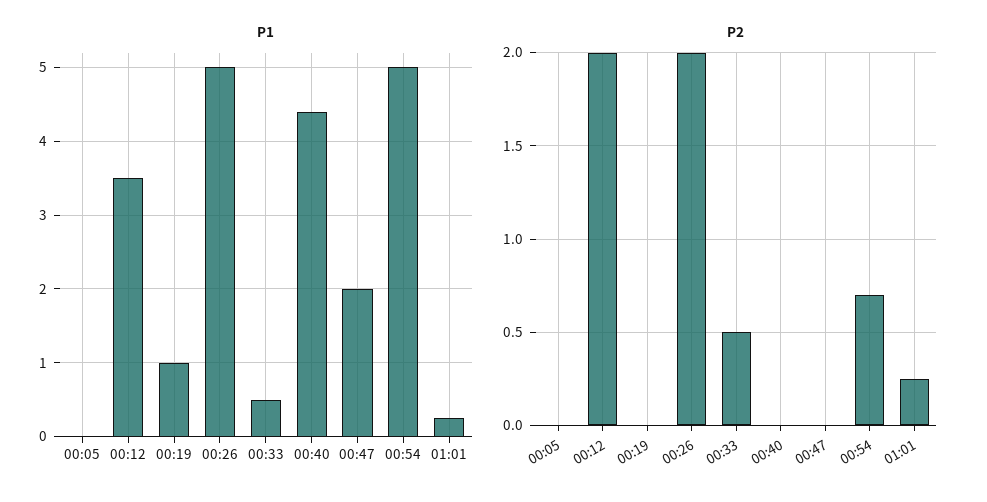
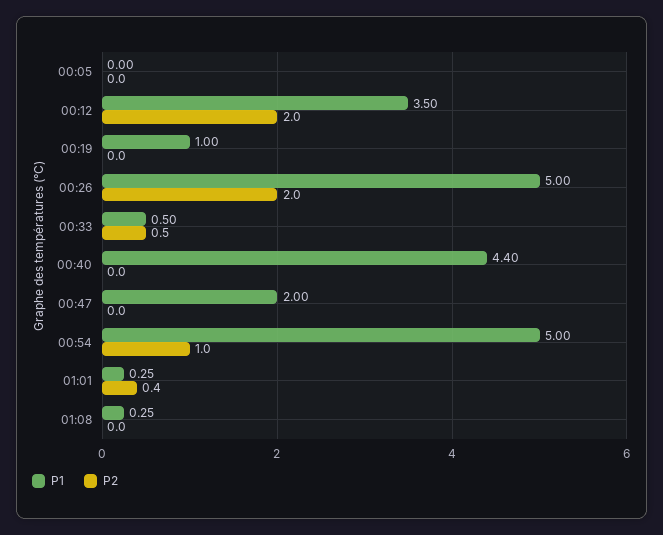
P2, 00:54: 0.7 -> 1
P2, 01:01: 0.25 -> 0.4
P1, 01:08: none -> 0.25
P2, 01:08: none -> 0

